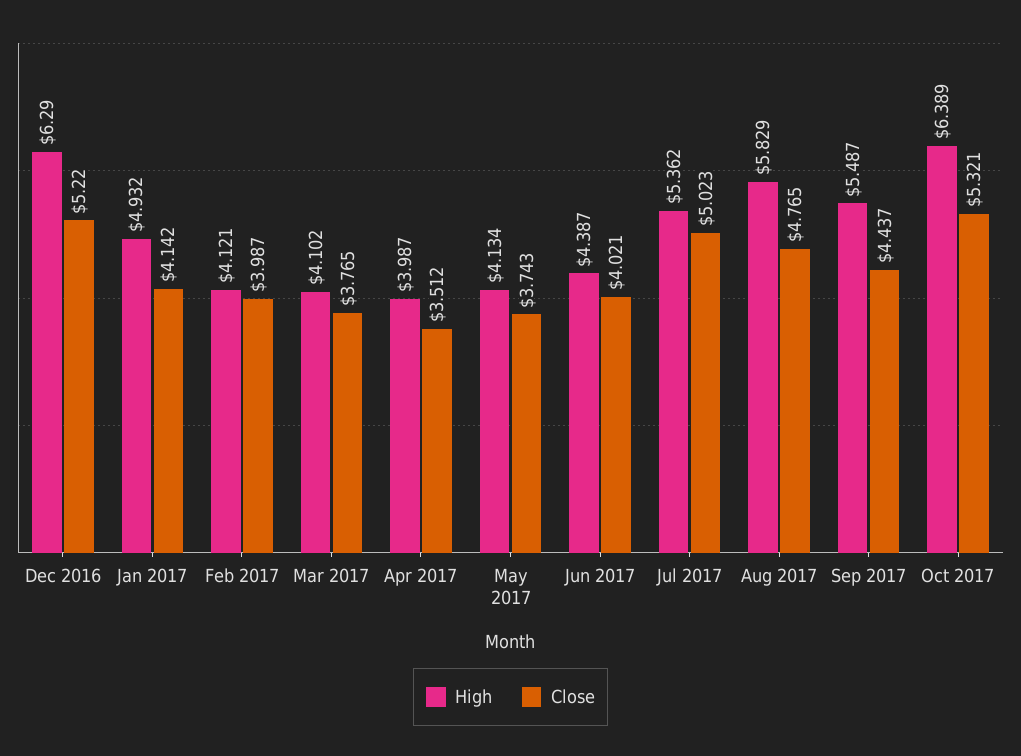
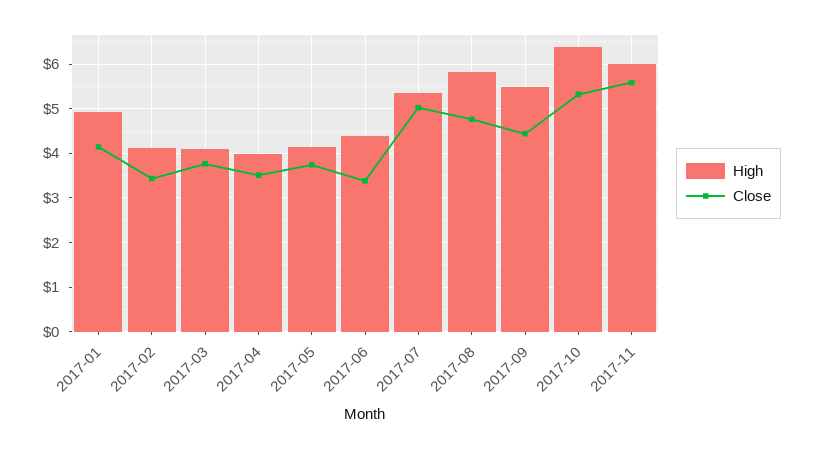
High, Dec 2016: 6.29 -> none
Close, Dec 2016: 5.22 -> none
Close, Feb 2017: 3.987 -> 3.4
Close, Jun 2017: 4.021 -> 3.4
High, 2017-11: none -> 6
Close, 2017-11: none -> 5.6

